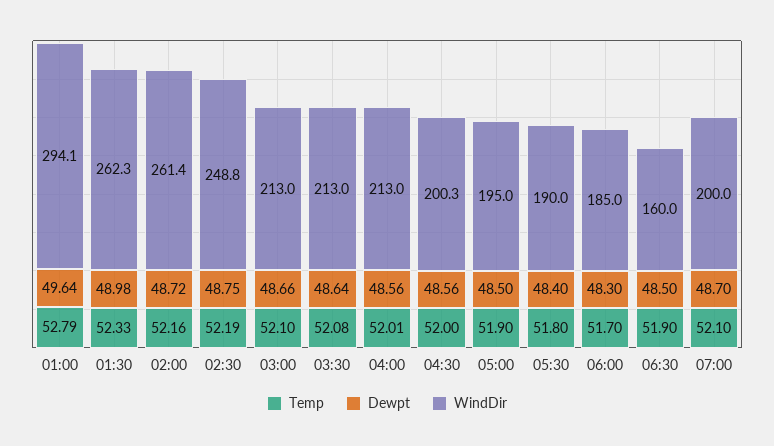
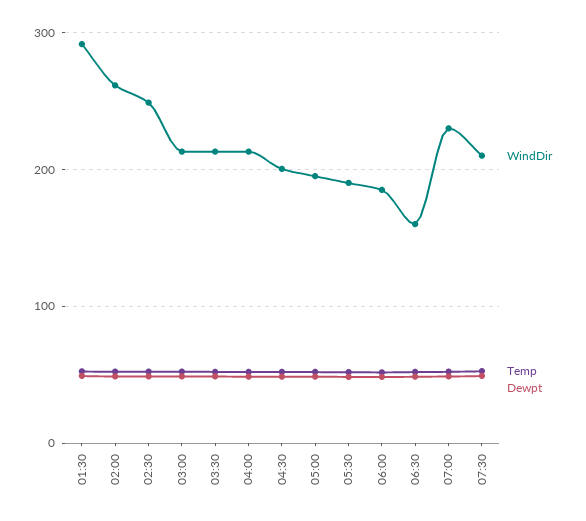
Temp, 01:00: 52.79 -> none
Dewpt, 01:00: 49.64 -> none
WindDir, 01:00: 294.1 -> none
WindDir, 01:30: 262.3 -> 290
WindDir, 07:00: 200 -> 230
WindDir, 07:30: none -> 210
Temp, 07:30: none -> 50
Dewpt, 07:30: none -> 50

